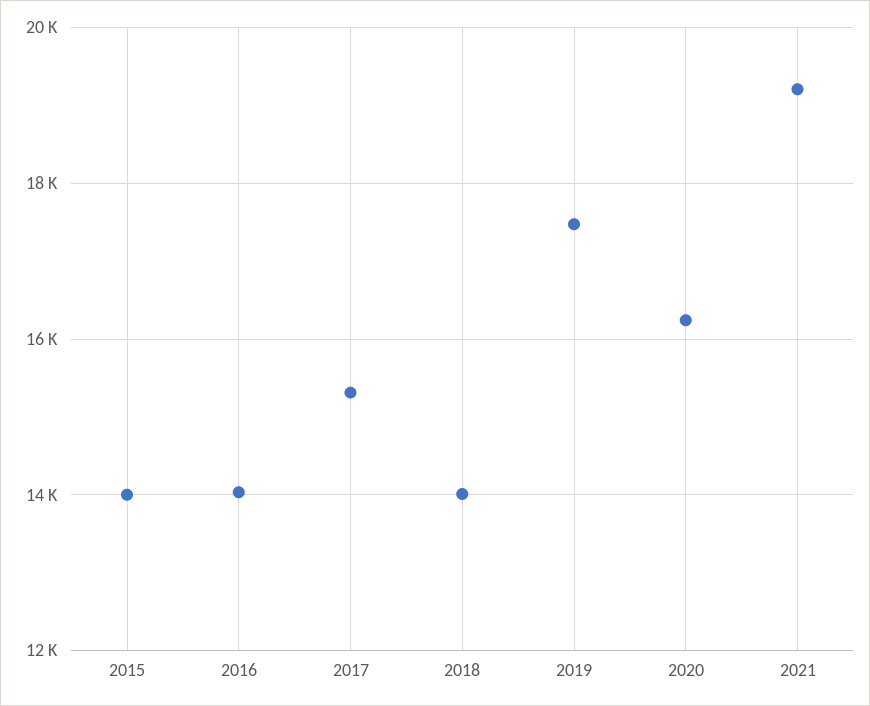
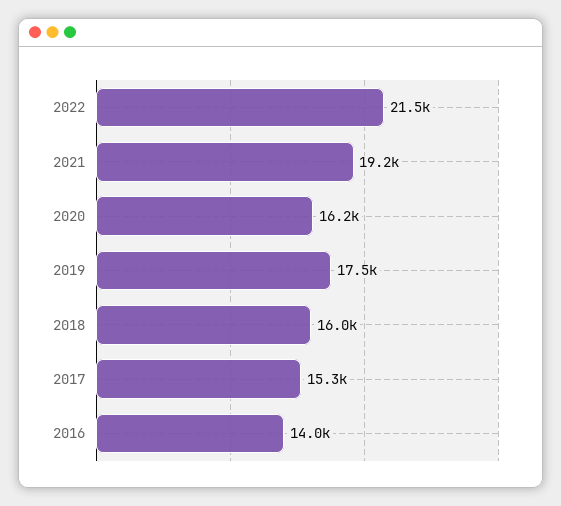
2015: 14000 -> none
2018: 14000 -> 16000
2022: none -> 21500

